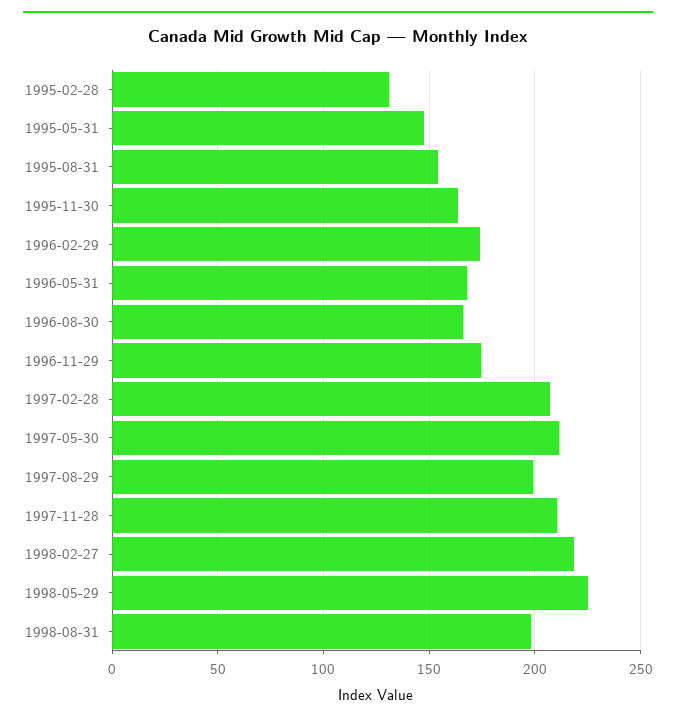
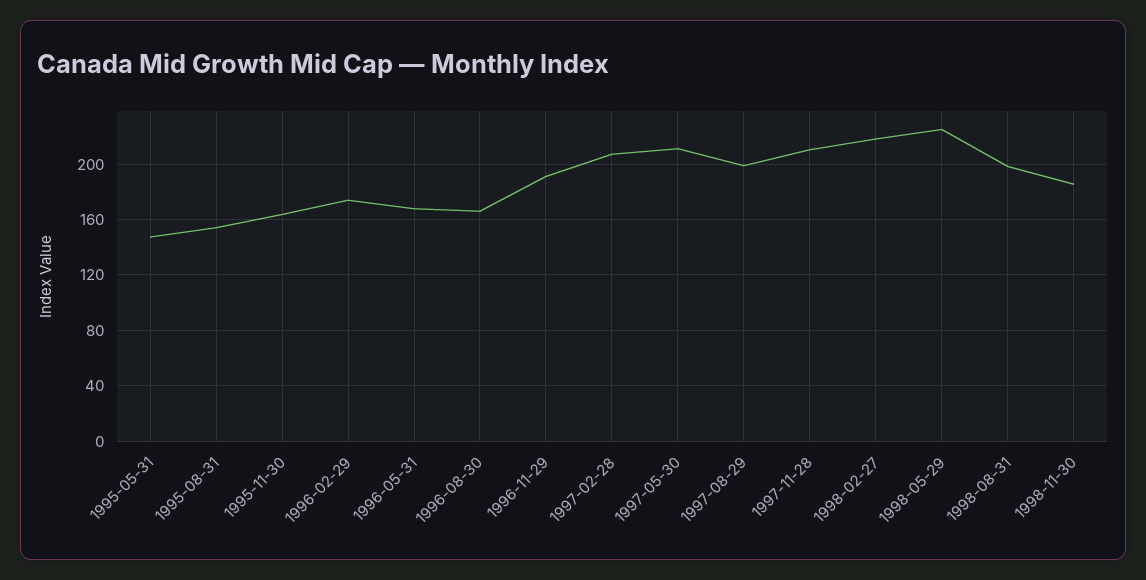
1995-02-28: 130 -> none
1996-11-29: 175 -> 190
1998-11-30: none -> 185

